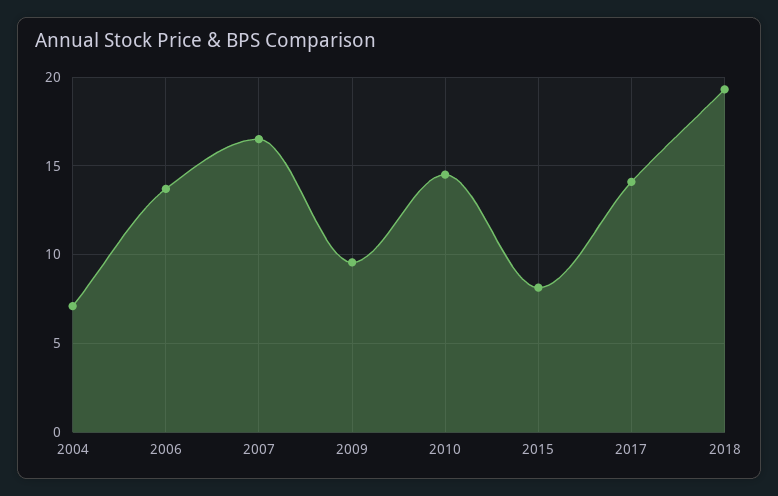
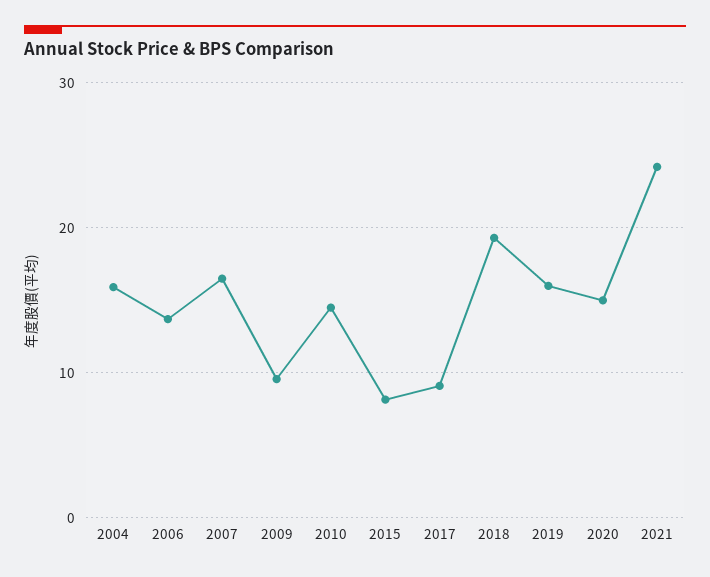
2004: 7 -> 16
2017: 14 -> 9
2019: none -> 16
2020: none -> 15
2021: none -> 24

